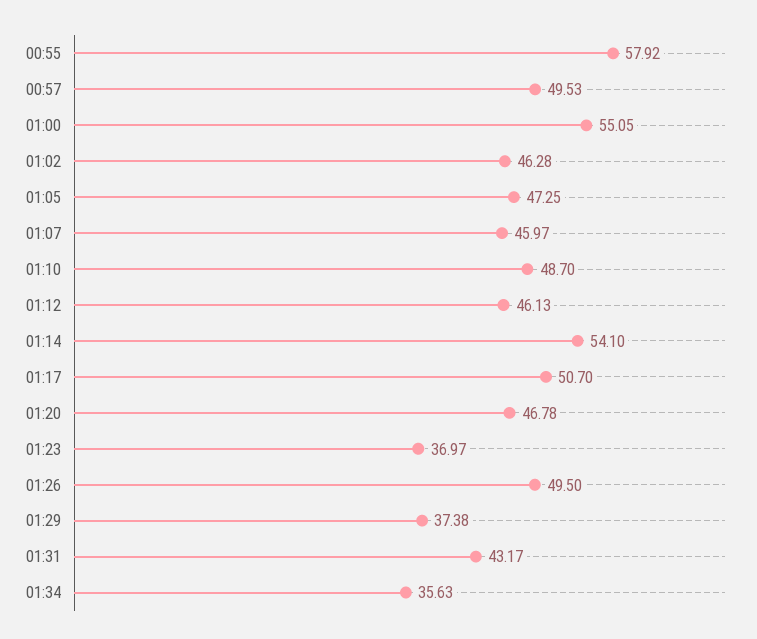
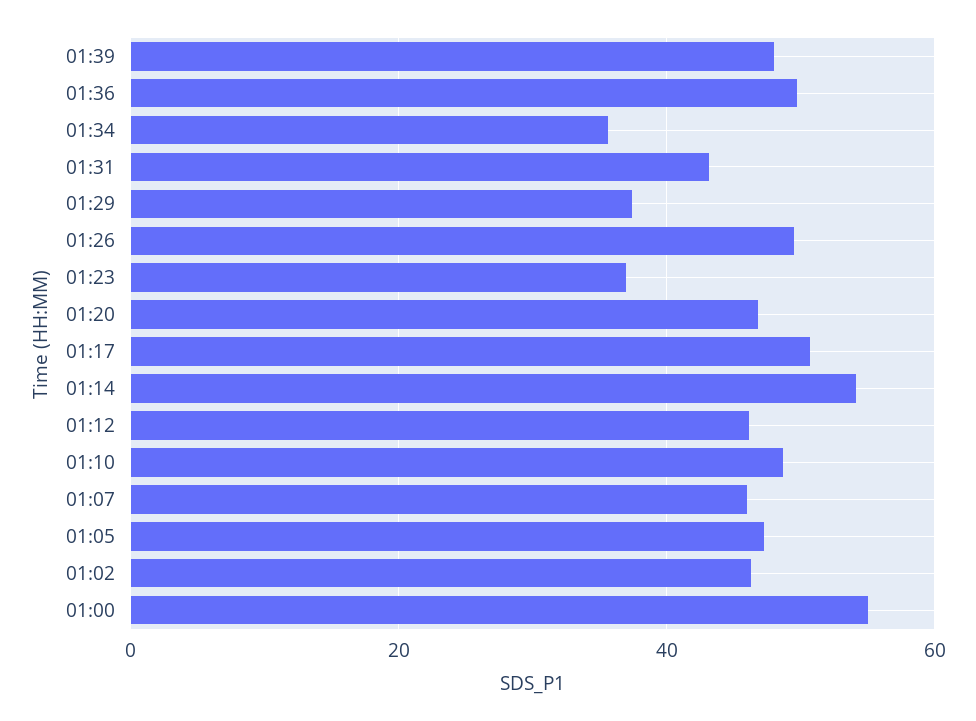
00:55: 57.92 -> none
00:57: 49.53 -> none
01:39: none -> 48
01:36: none -> 50

